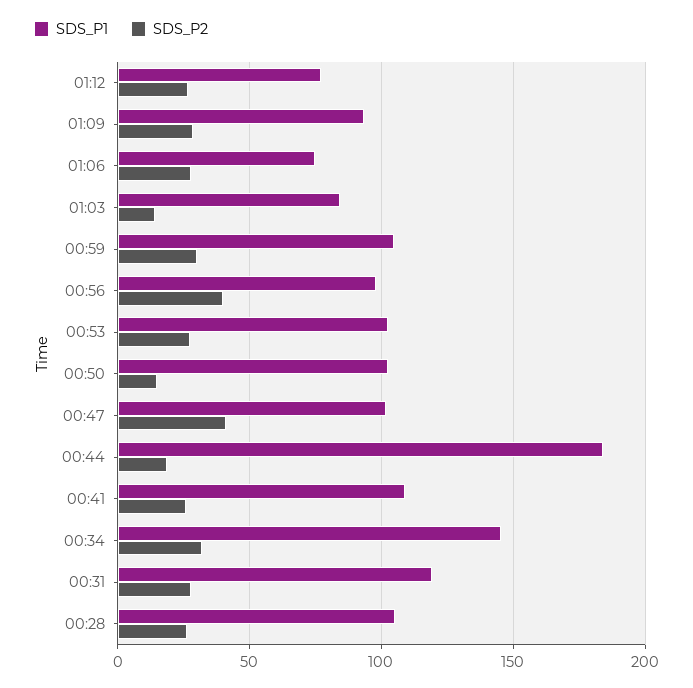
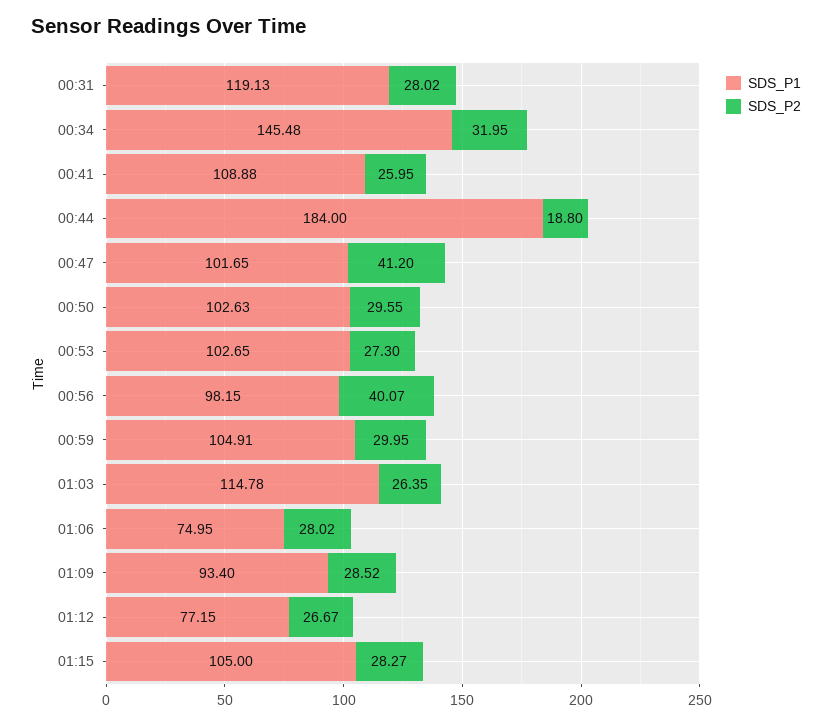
SDS_P1, 01:03: 85 -> 114.78
SDS_P2, 01:03: 15 -> 26.35
SDS_P2, 00:50: 15 -> 29.55
SDS_P1, 00:28: 105 -> none
SDS_P2, 00:28: 25 -> none
SDS_P1, 01:15: none -> 105
SDS_P2, 01:15: none -> 28.27

